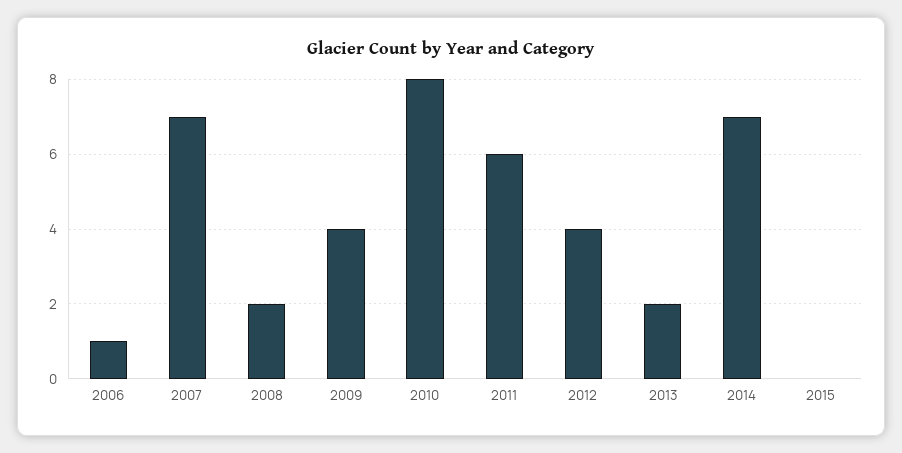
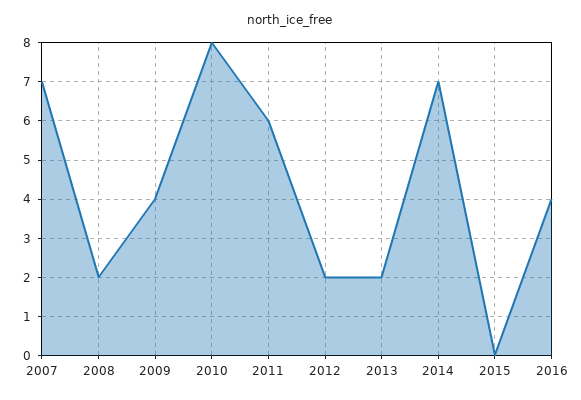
2006: 1 -> none
2012: 4 -> 2
2016: none -> 4

